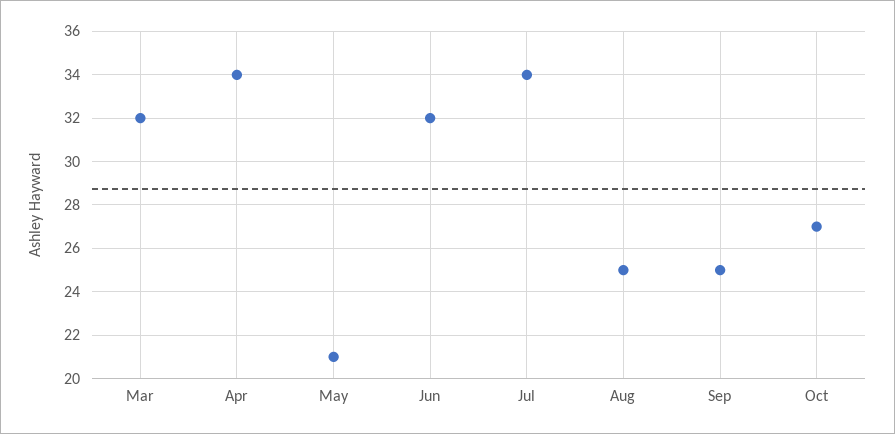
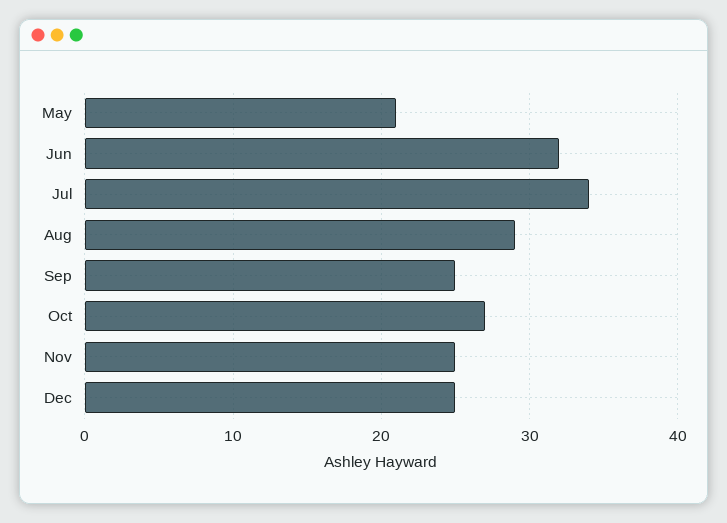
Mar: 32 -> none
Apr: 34 -> none
Aug: 25 -> 29
Nov: none -> 25
Dec: none -> 25

